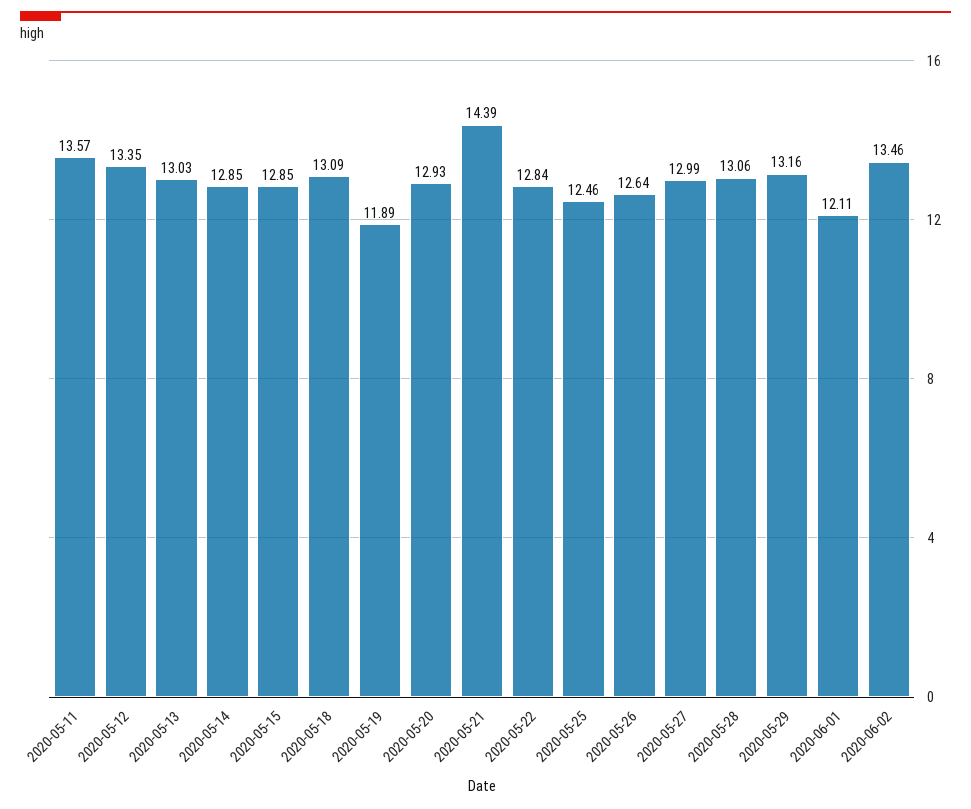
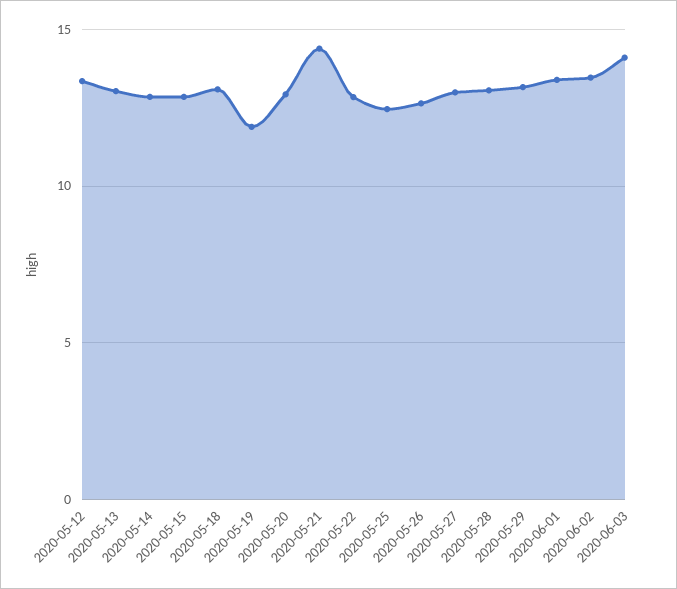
2020-05-11: 13.57 -> none
2020-06-01: 12.11 -> 13.5
2020-06-03: none -> 14

